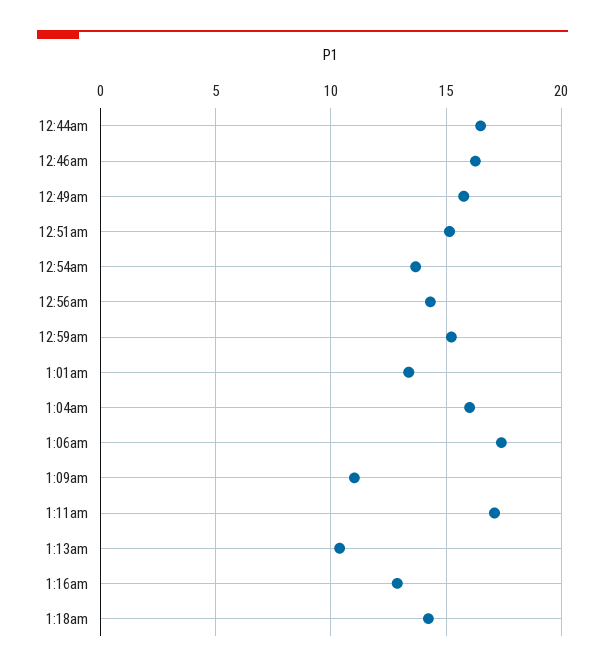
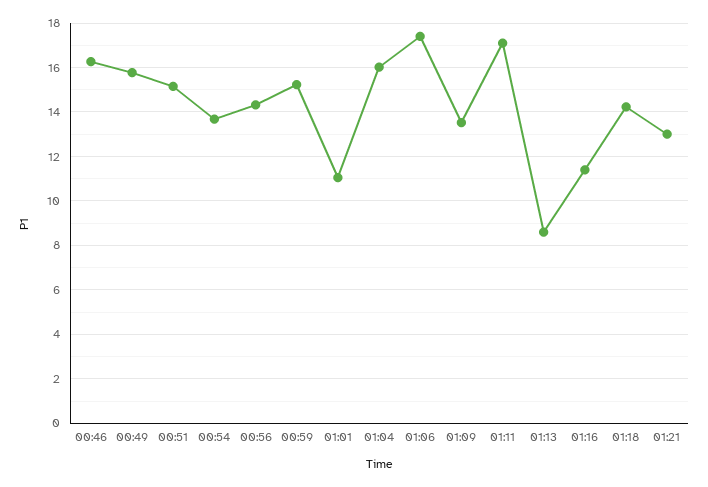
12:44am: 16.5 -> none
1:01am: 13.5 -> 11
1:09am: 11 -> 13.5
1:13am: 10.5 -> 8.5
1:16am: 13 -> 11.5
01:21: none -> 13

